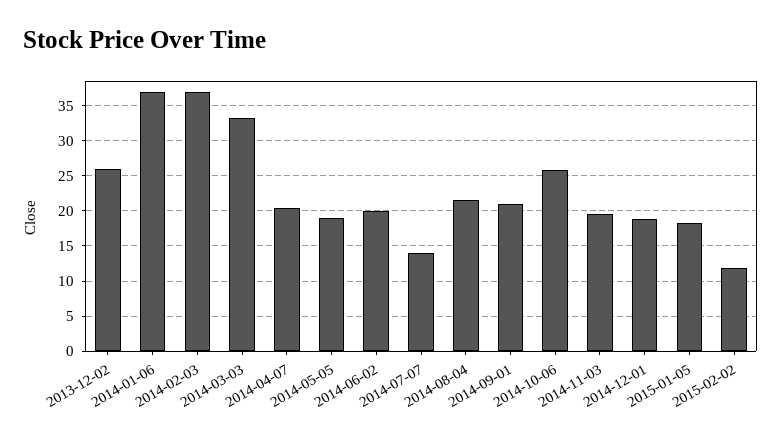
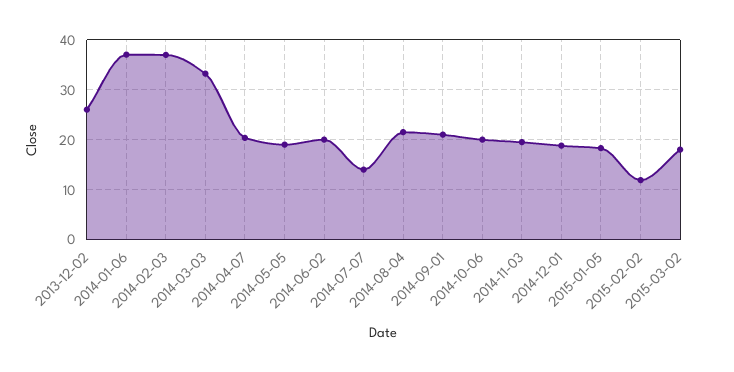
2014-10-06: 26 -> 20
2015-03-02: none -> 18

